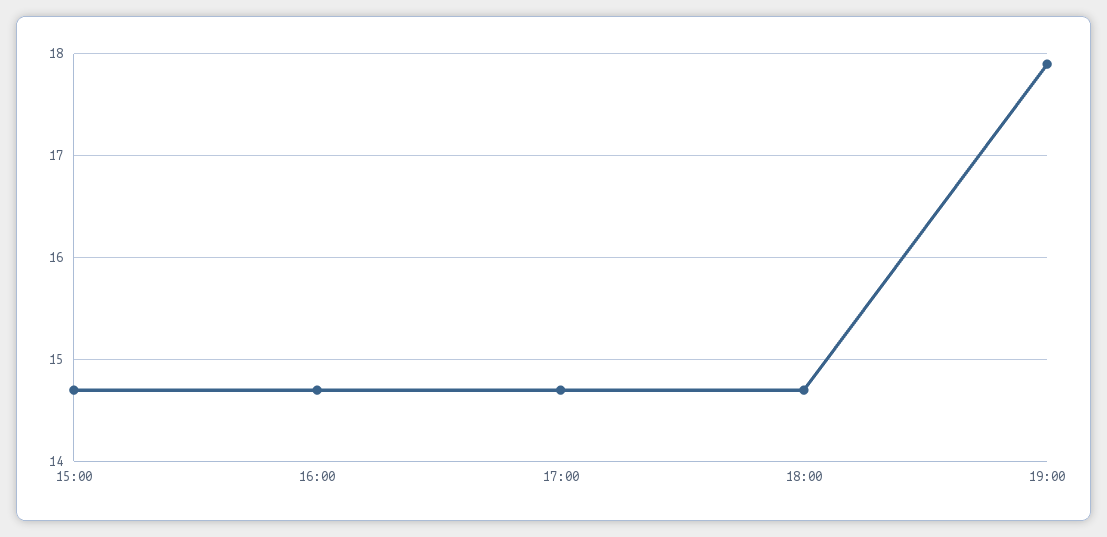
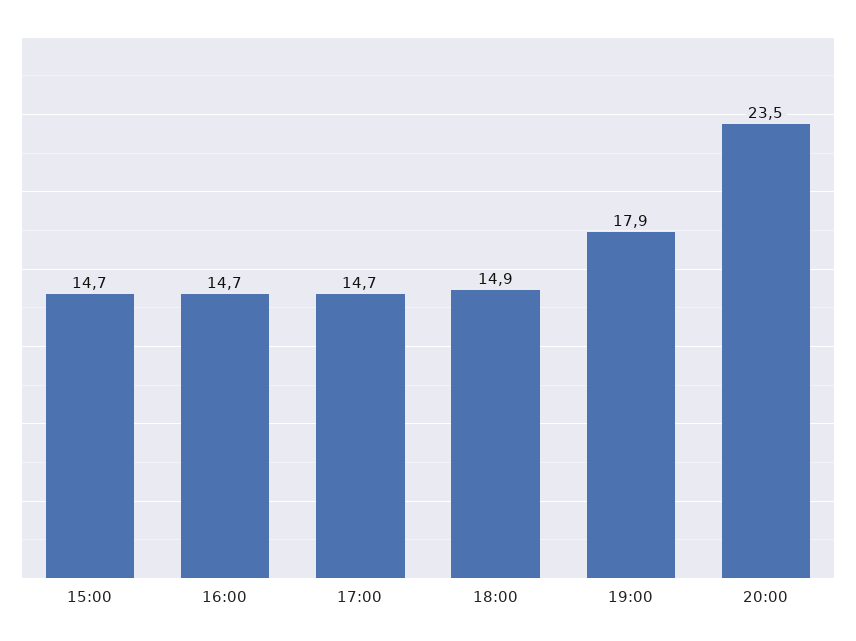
18:00: 14.7 -> 14.9
20:00: none -> 23.5

